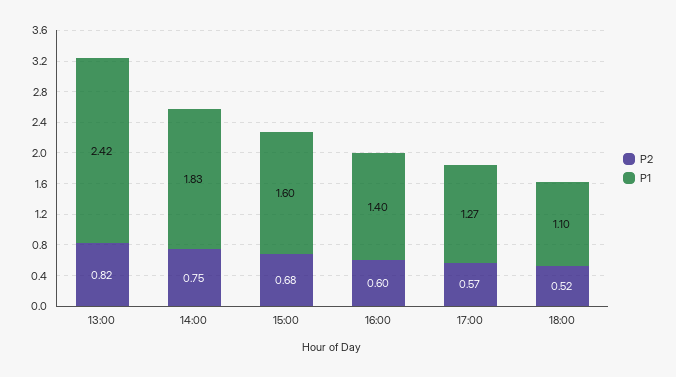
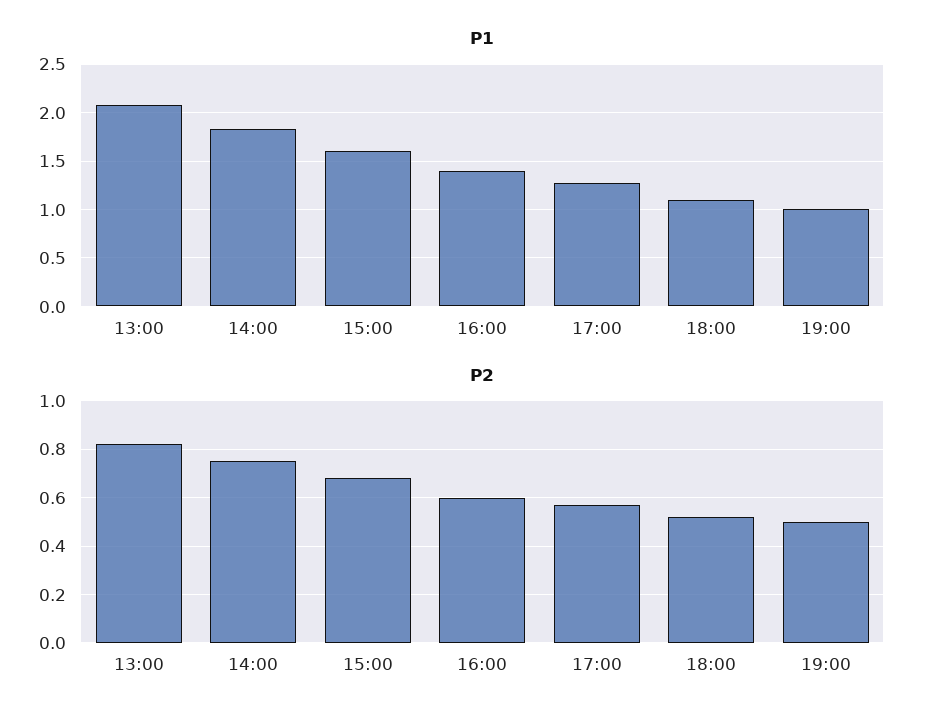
P1, 13:00: 2.42 -> 2.1
P1, 19:00: none -> 1
P2, 19:00: none -> 0.5

